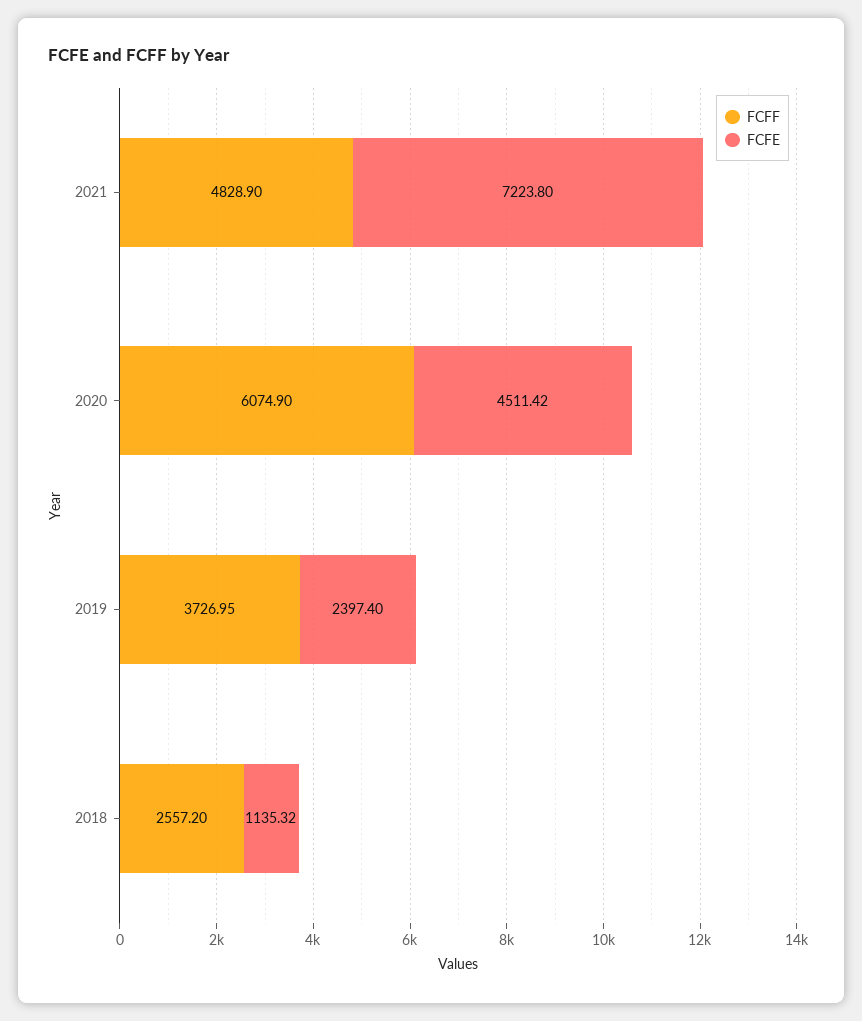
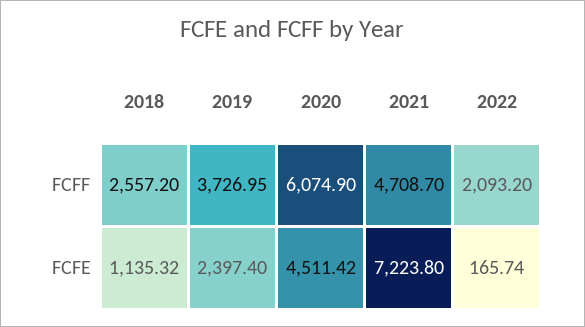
FCFF, 2021: 4828.9 -> 4708.7
FCFF, 2022: none -> 2093.2
FCFE, 2022: none -> 165.74

